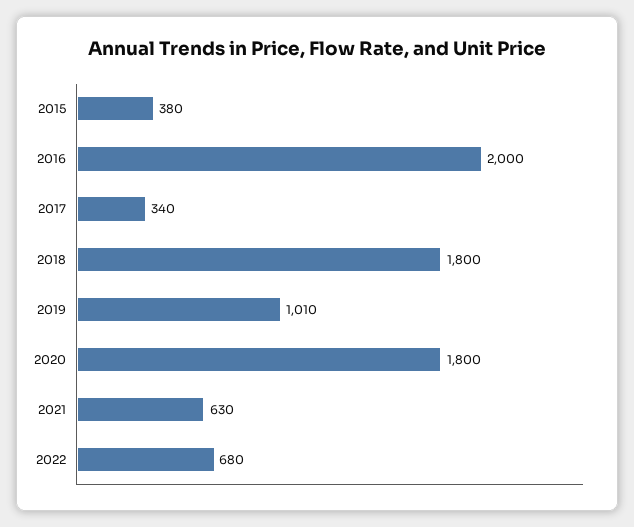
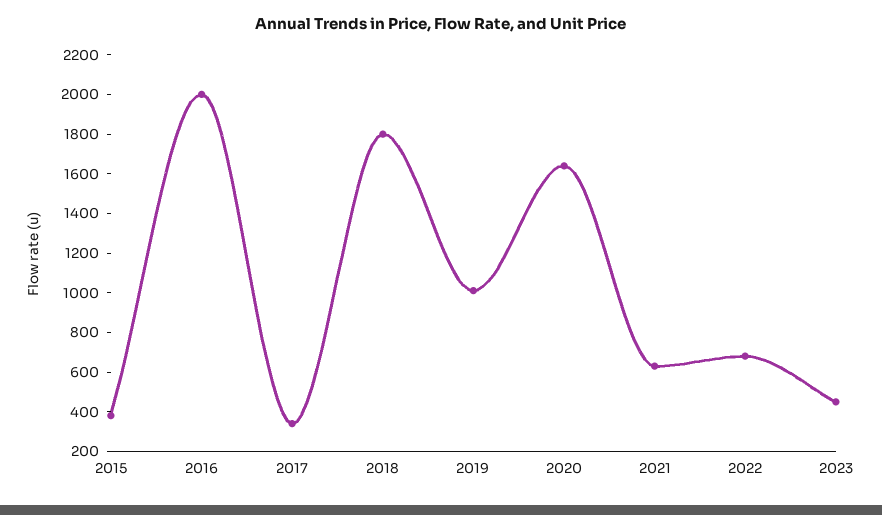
2020: 1800 -> 1650
2023: none -> 450

